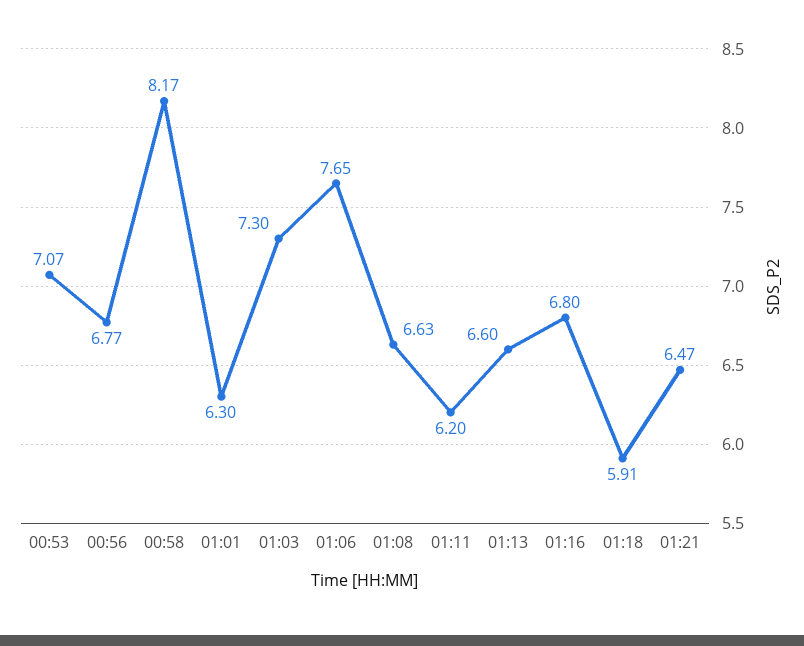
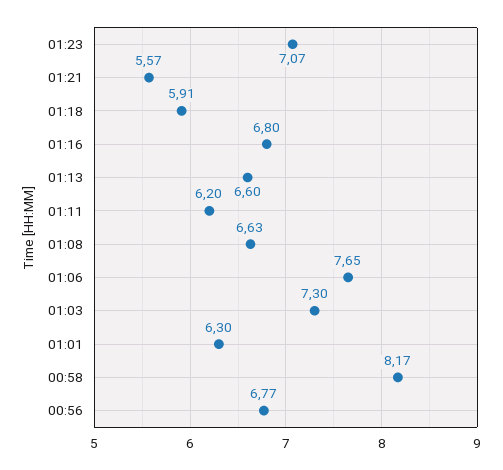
00:53: 7.07 -> none
01:21: 6.47 -> 5.57
01:23: none -> 7.07

